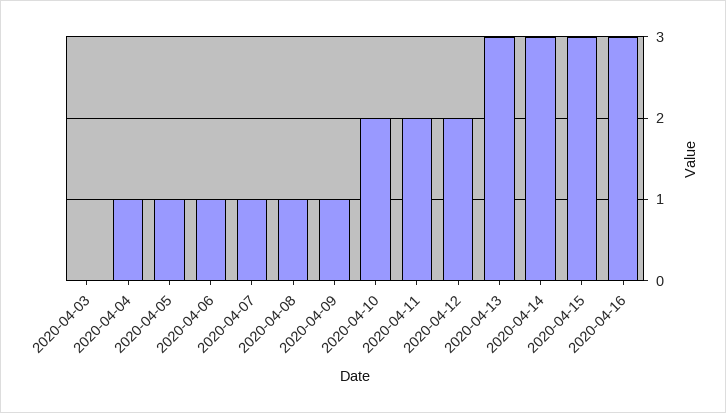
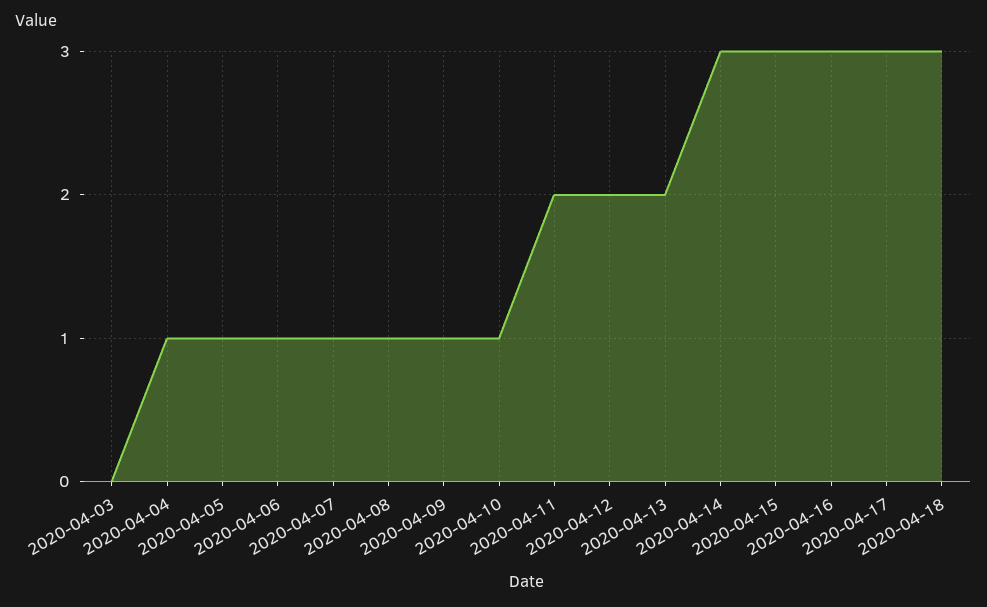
2020-04-10: 2 -> 1
2020-04-13: 3 -> 2
2020-04-17: none -> 3
2020-04-18: none -> 3

